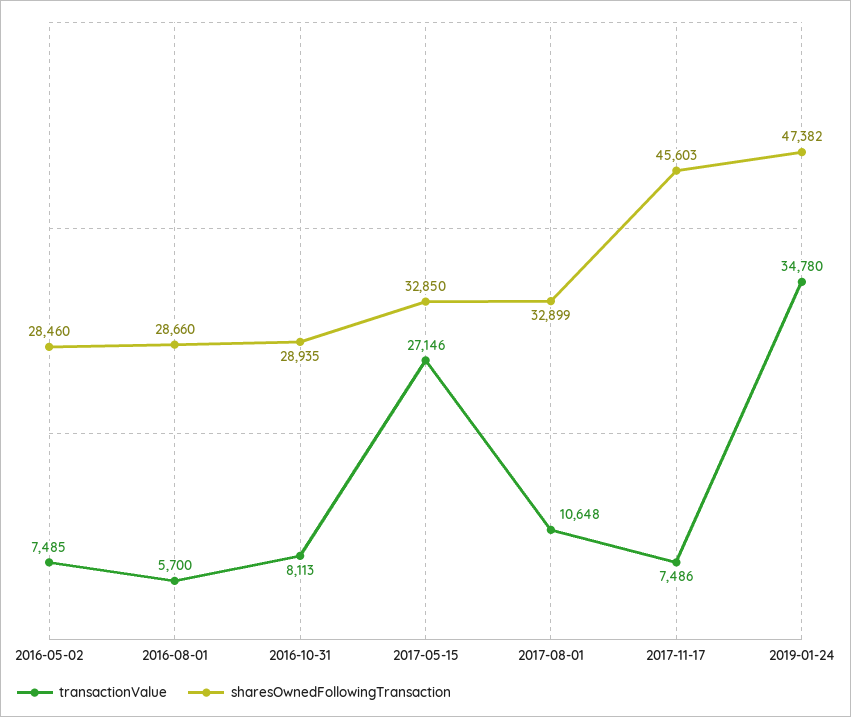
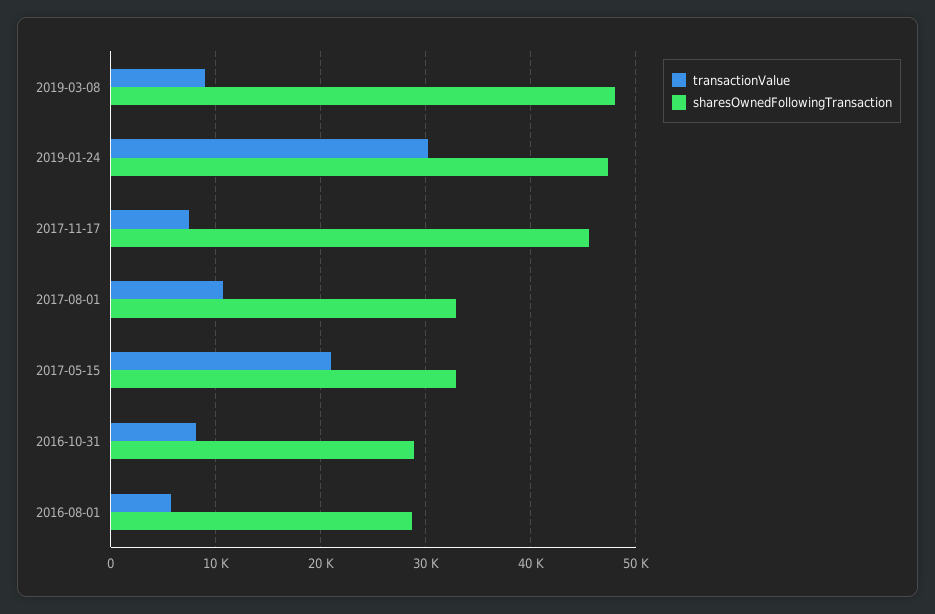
transactionValue, 2016-05-02: 7485 -> none
sharesOwnedFollowingTransaction, 2016-05-02: 28460 -> none
transactionValue, 2017-05-15: 27146 -> 21000
transactionValue, 2019-01-24: 34780 -> 30000
transactionValue, 2019-03-08: none -> 9000
sharesOwnedFollowingTransaction, 2019-03-08: none -> 48000

